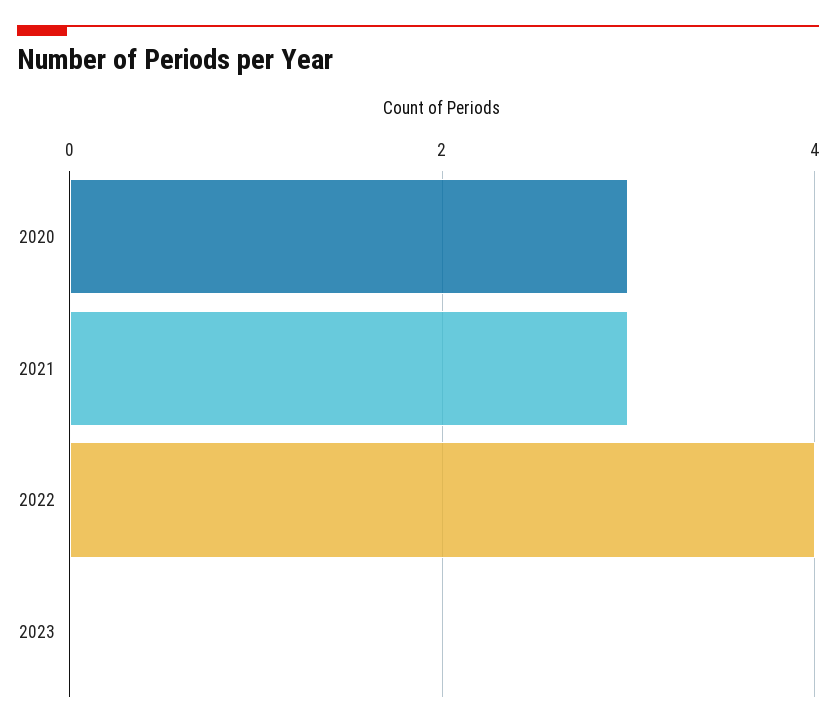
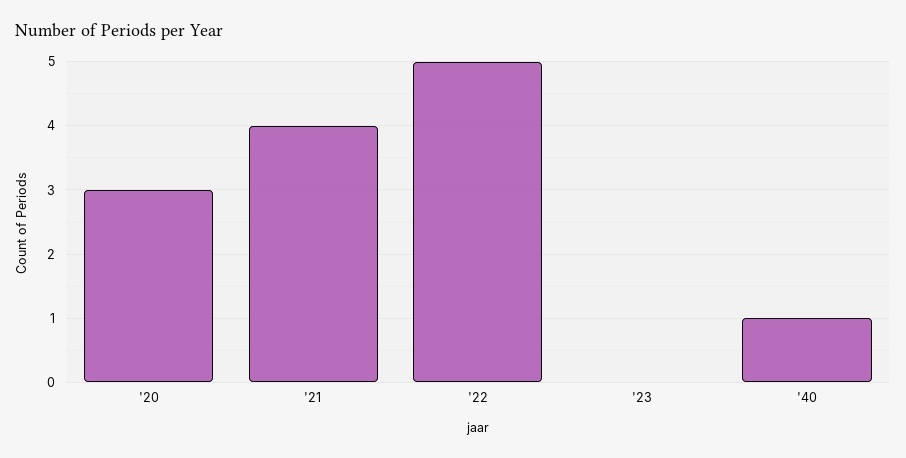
2021: 3 -> 4
2022: 4 -> 5
'40: none -> 1

